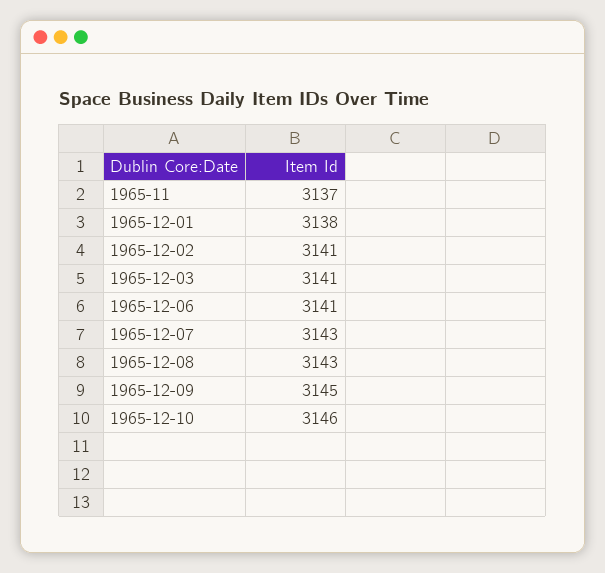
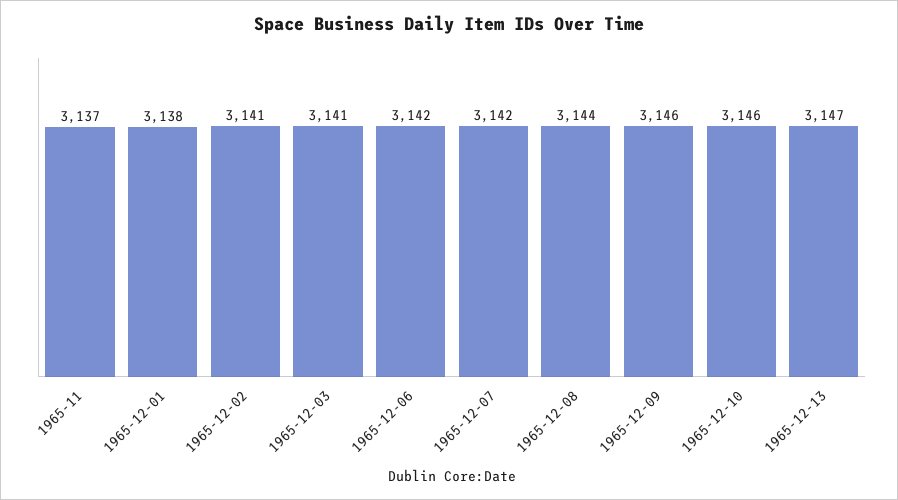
1965-12-06: 3141 -> 3142
1965-12-07: 3143 -> 3142
1965-12-08: 3143 -> 3144
1965-12-09: 3145 -> 3146
1965-12-13: none -> 3147

